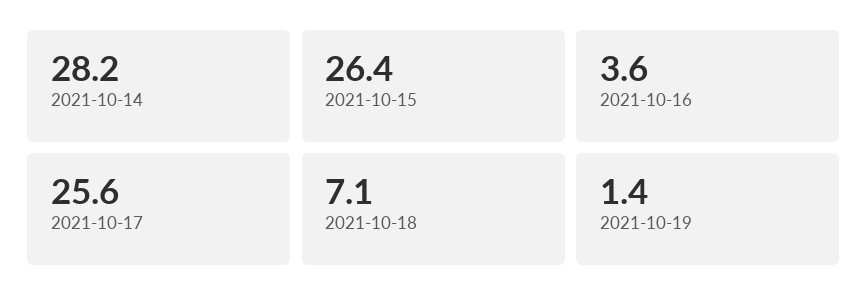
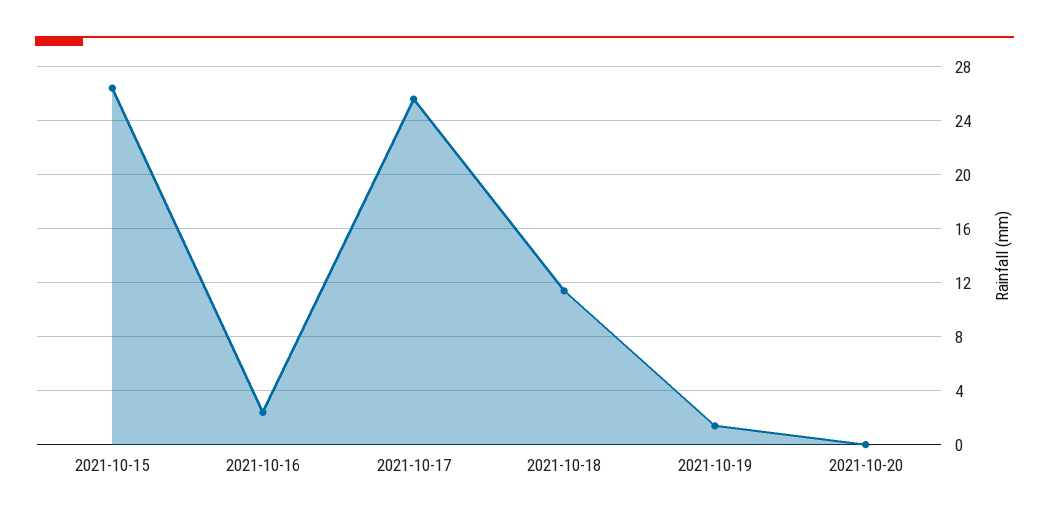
2021-10-14: 28.2 -> none
2021-10-16: 3.6 -> 2.5
2021-10-18: 7.1 -> 11.5
2021-10-20: none -> 0

